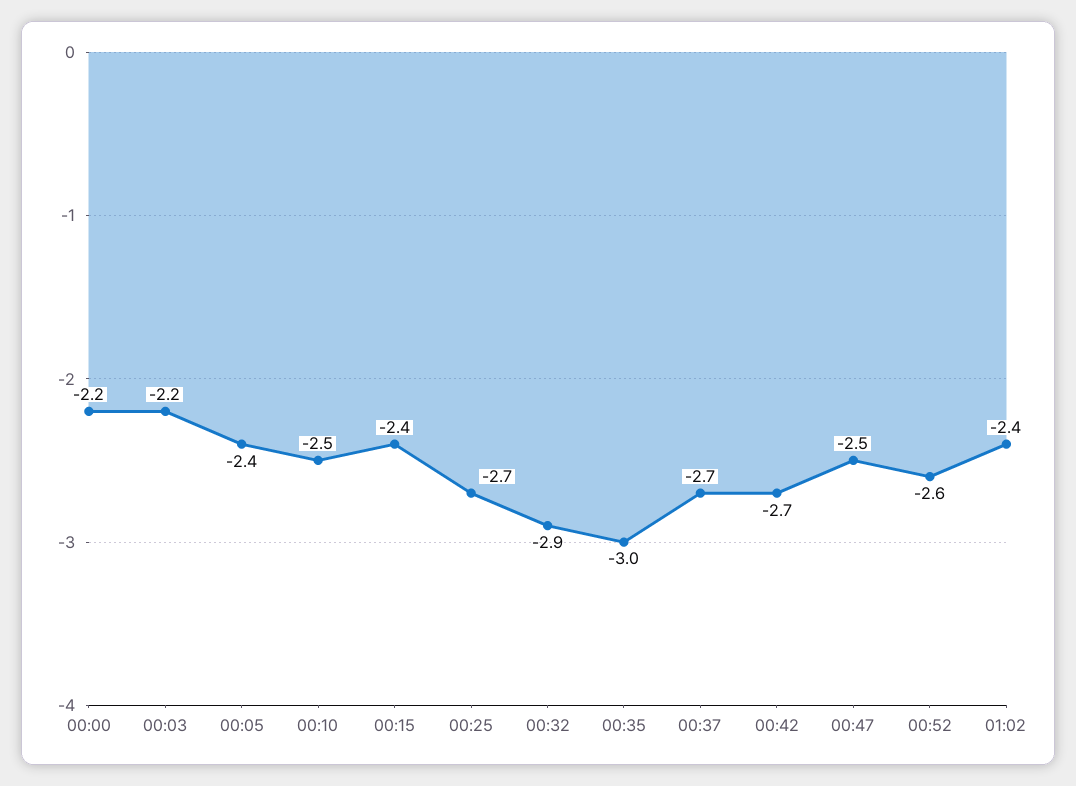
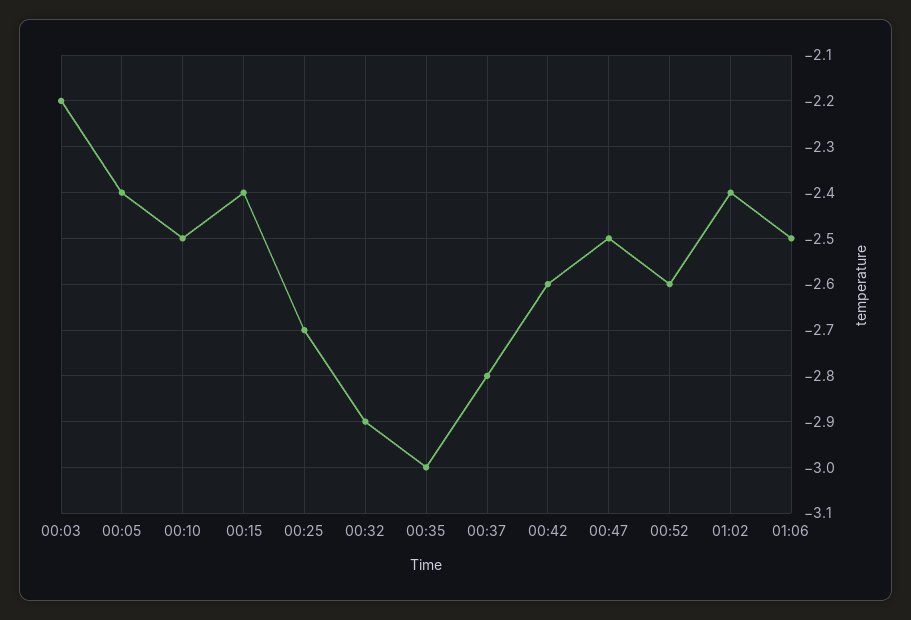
00:00: -2.2 -> none
00:37: -2.7 -> -2.8
00:42: -2.7 -> -2.6
01:06: none -> -2.5

